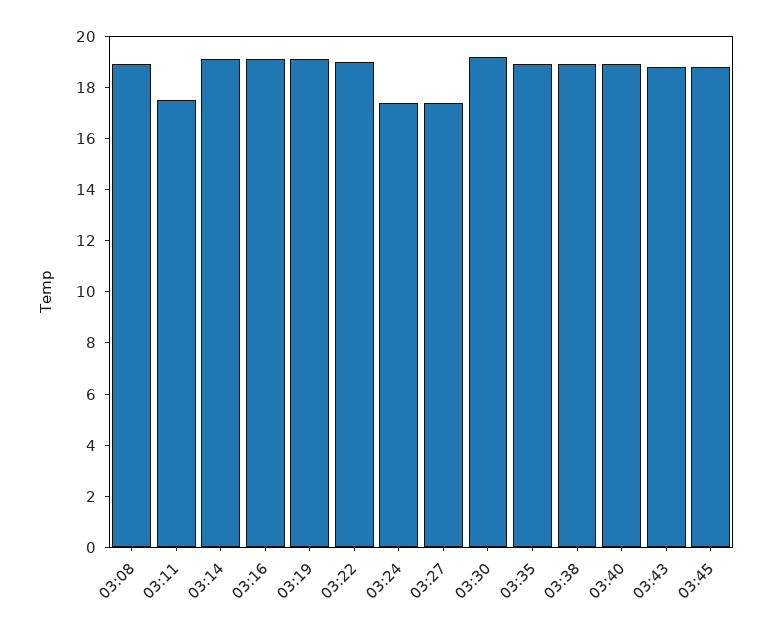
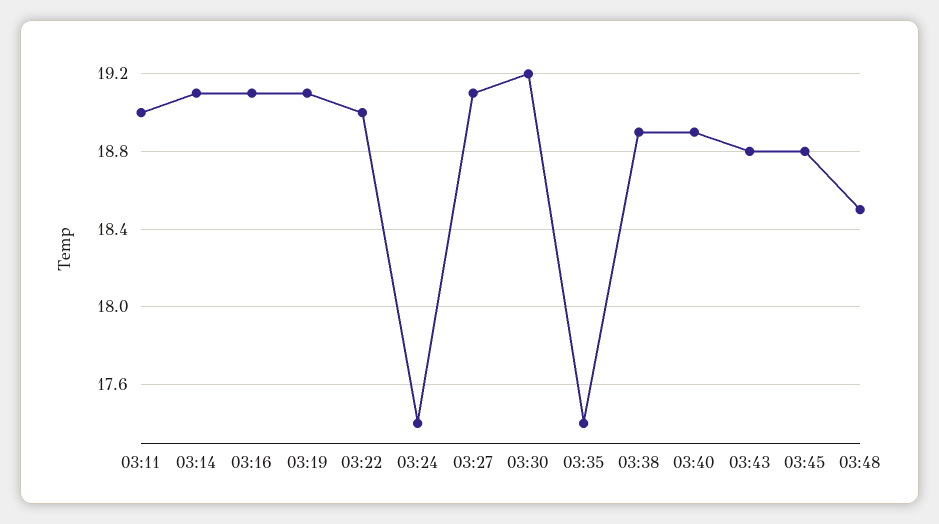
03:08: 19 -> none
03:11: 17.5 -> 19
03:27: 17.5 -> 19.1
03:35: 19 -> 17.4
03:48: none -> 18.5

